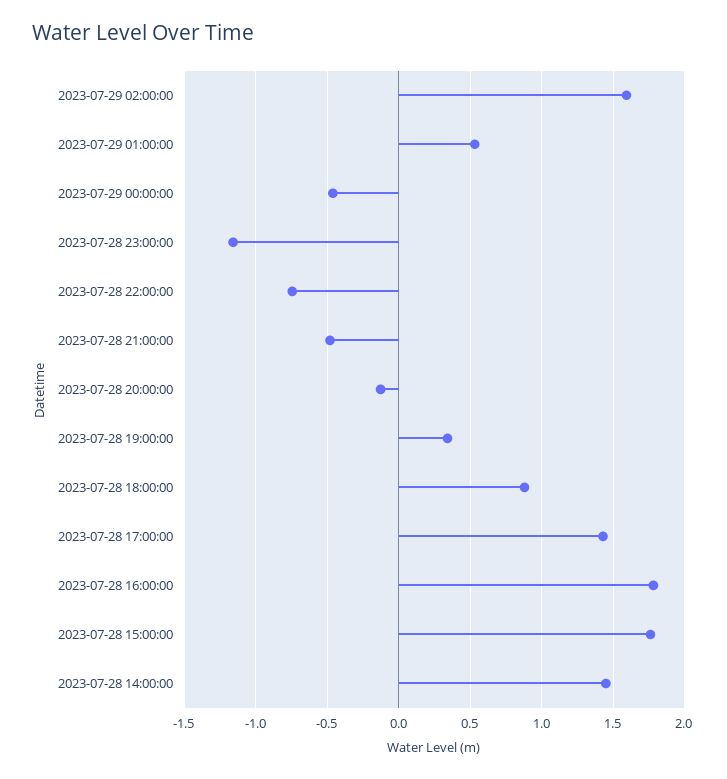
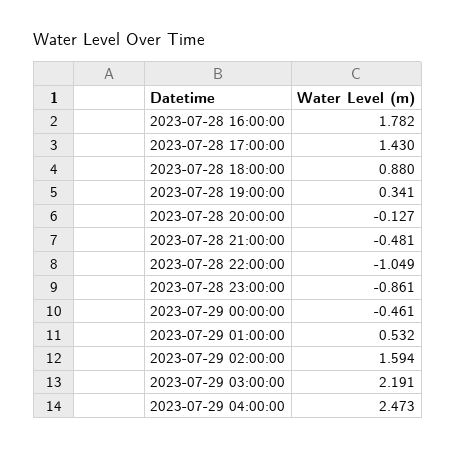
2023-07-28 23:00:00: -1.15 -> -0.861
2023-07-28 22:00:00: -0.75 -> -1.049
2023-07-28 15:00:00: 1.75 -> none
2023-07-28 14:00:00: 1.45 -> none
2023-07-29 03:00:00: none -> 2.191
2023-07-29 04:00:00: none -> 2.473

